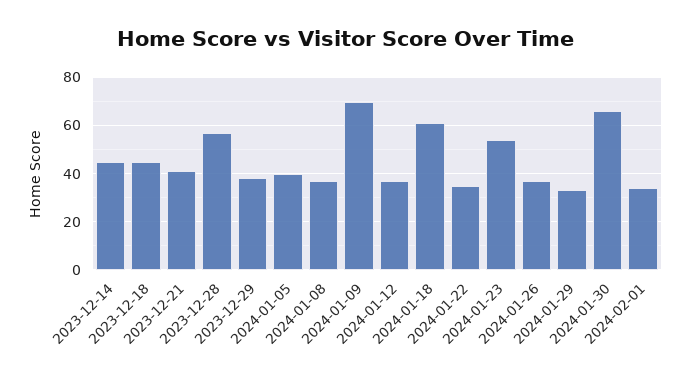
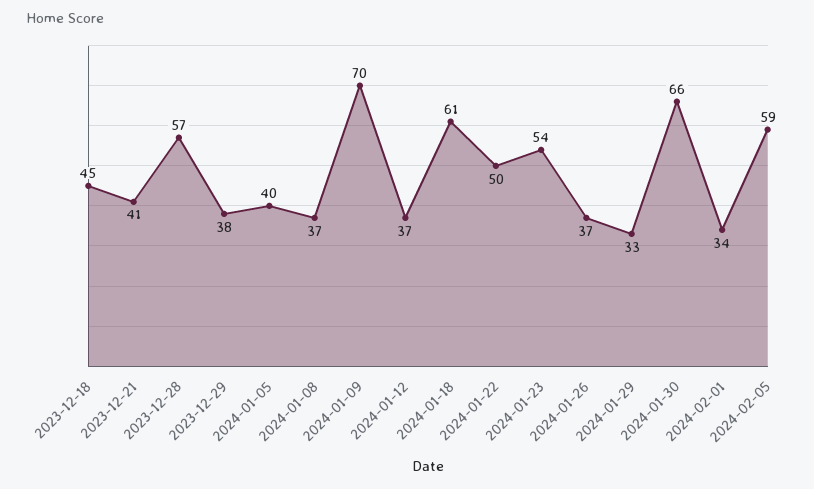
2023-12-14: 45 -> none
2024-01-22: 35 -> 50
2024-02-05: none -> 59

